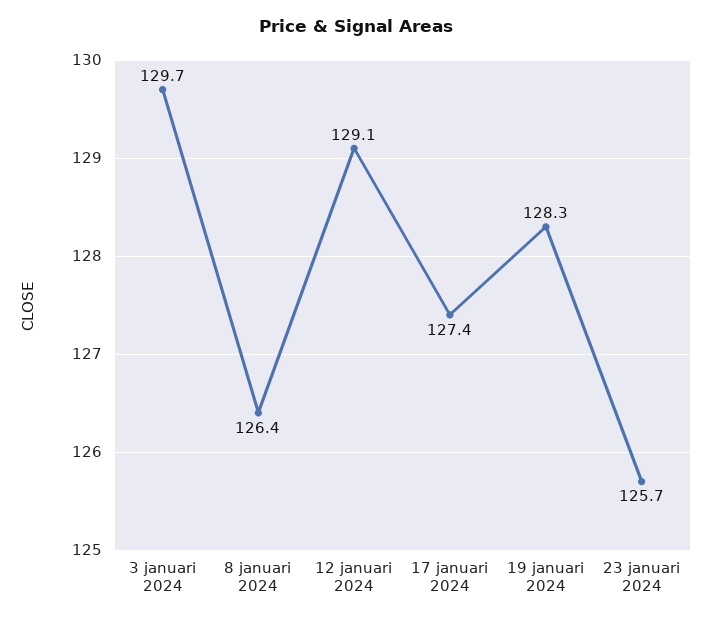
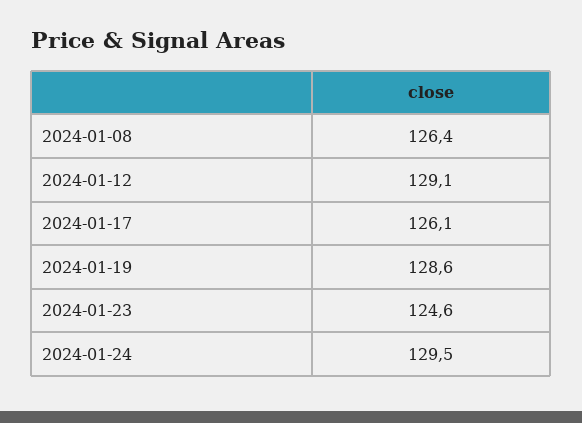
3 januari 2024: 129.7 -> none
17 januari 2024: 127.4 -> 126.1
19 januari 2024: 128.3 -> 128.6
23 januari 2024: 125.7 -> 124.6
2024-01-24: none -> 129.5

